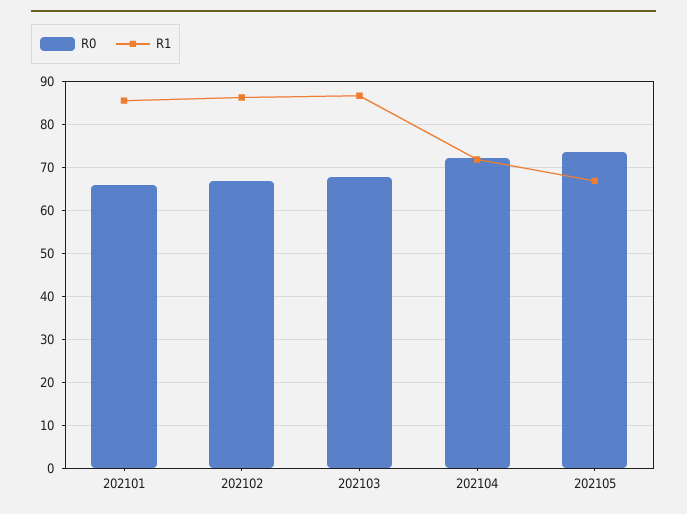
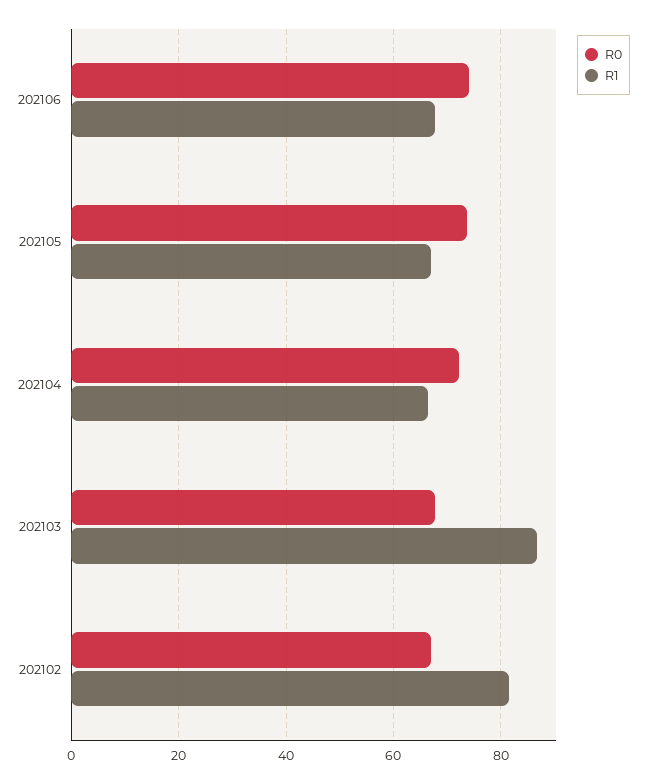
R0, 202101: 66 -> none
R1, 202101: 86 -> none
R1, 202102: 86 -> 82
R1, 202104: 72 -> 66
R0, 202106: none -> 74
R1, 202106: none -> 68

